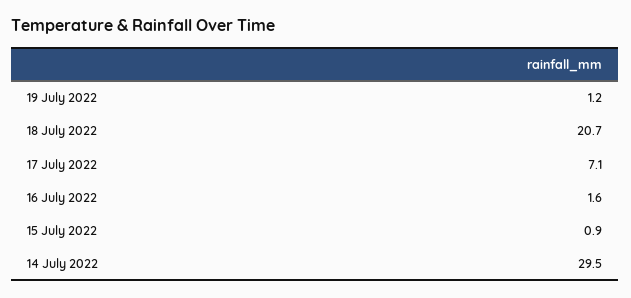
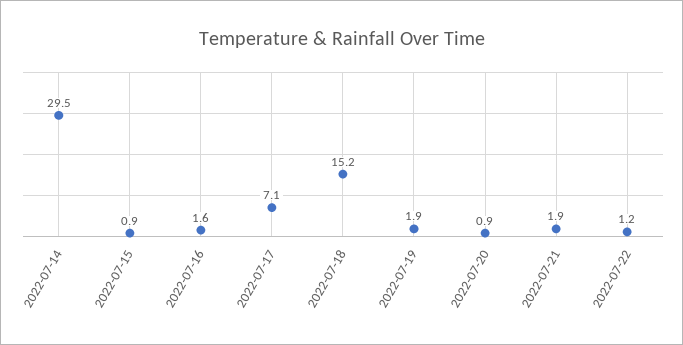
19 July 2022: 1.2 -> 1.9
18 July 2022: 20.7 -> 15.2
2022-07-20: none -> 0.9
2022-07-21: none -> 1.9
2022-07-22: none -> 1.2

